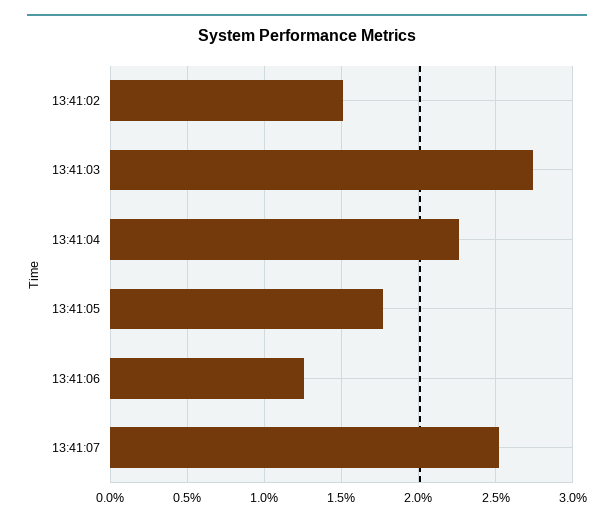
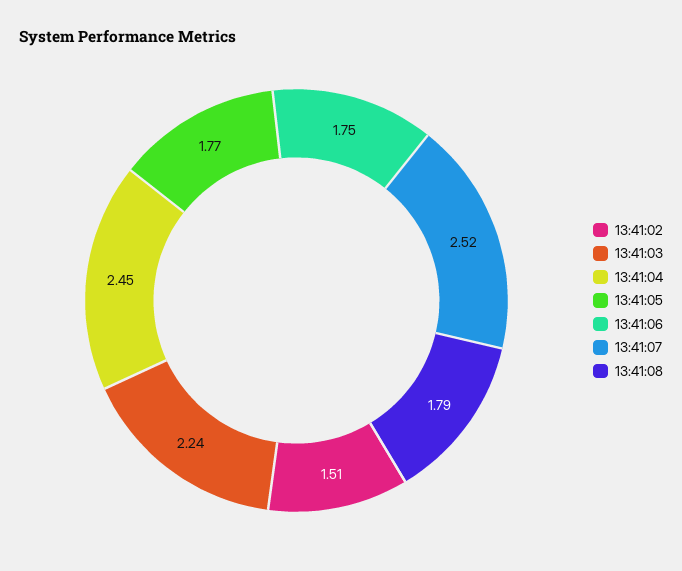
13:41:03: 2.75 -> 2.24
13:41:04: 2.25 -> 2.45
13:41:06: 1.25 -> 1.75
13:41:08: none -> 1.79

